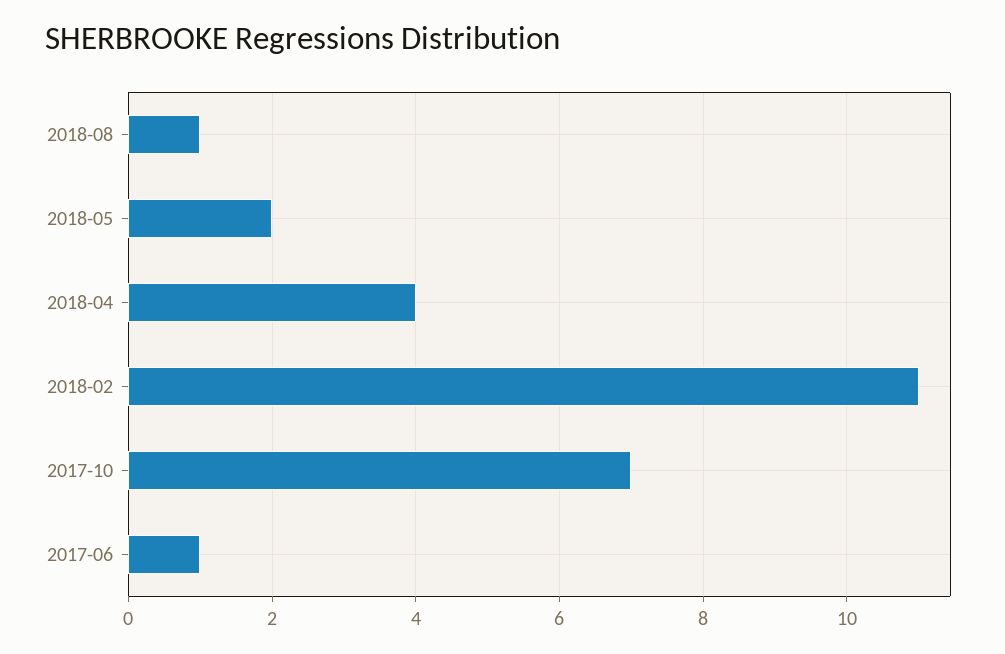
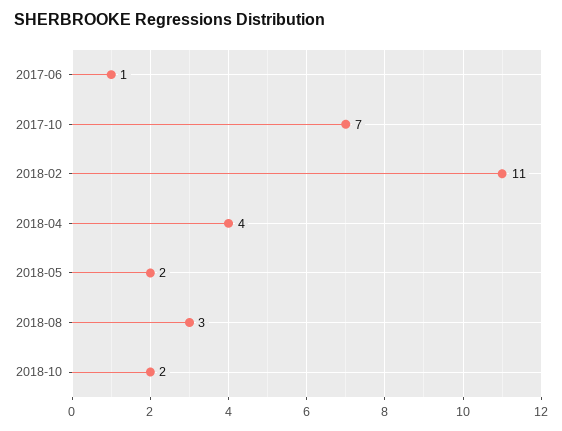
2018-08: 1 -> 3
2018-10: none -> 2

